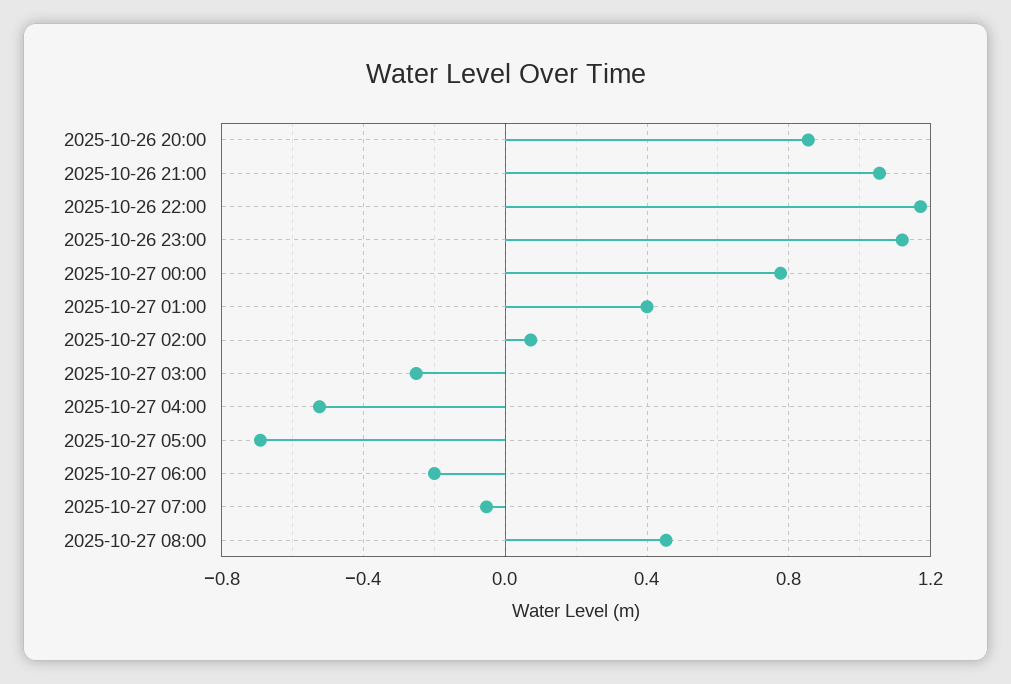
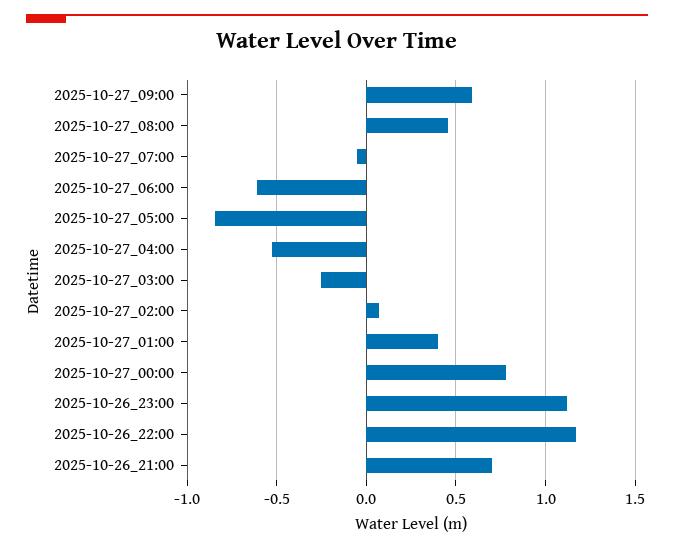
2025-10-26 20:00: 0.85 -> none
2025-10-26 21:00: 1.05 -> 0.7
2025-10-27 05:00: -0.7 -> -0.85
2025-10-27 06:00: -0.2 -> -0.6
2025-10-27_09:00: none -> 0.6

